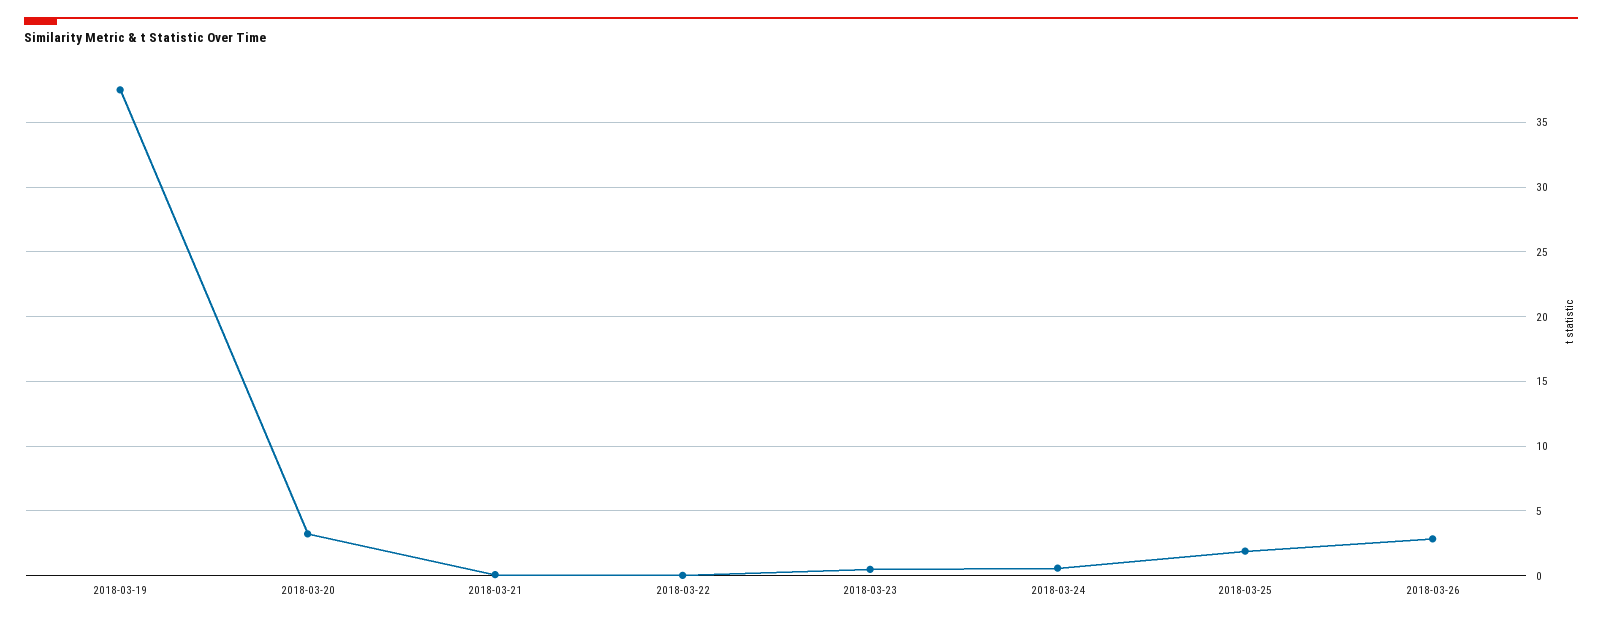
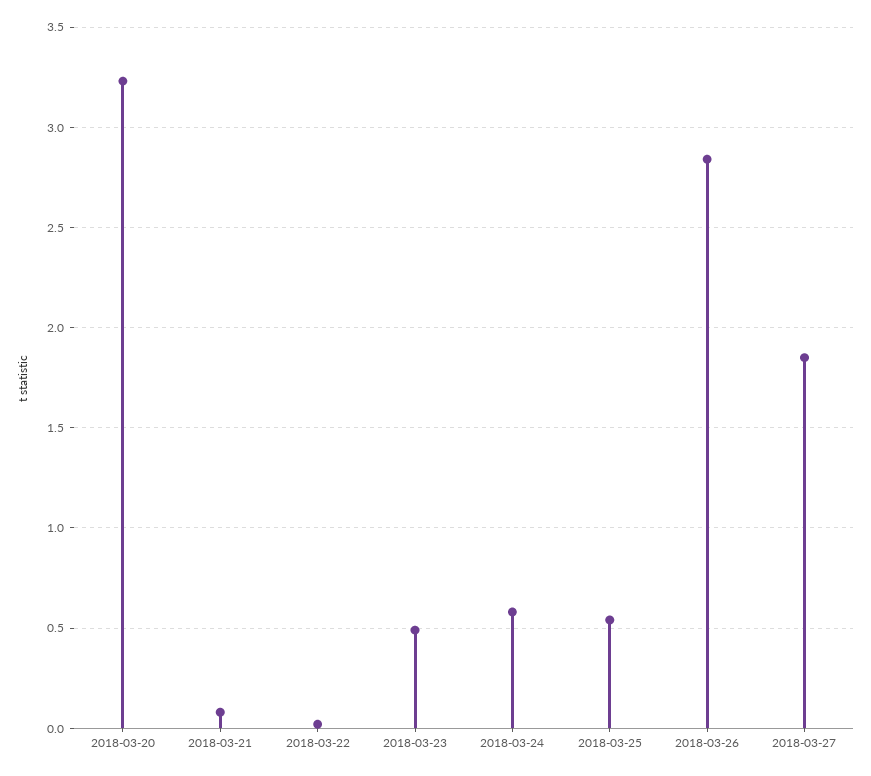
2018-03-19: 37.5 -> none
2018-03-25: 2 -> 0.55
2018-03-27: none -> 1.85

